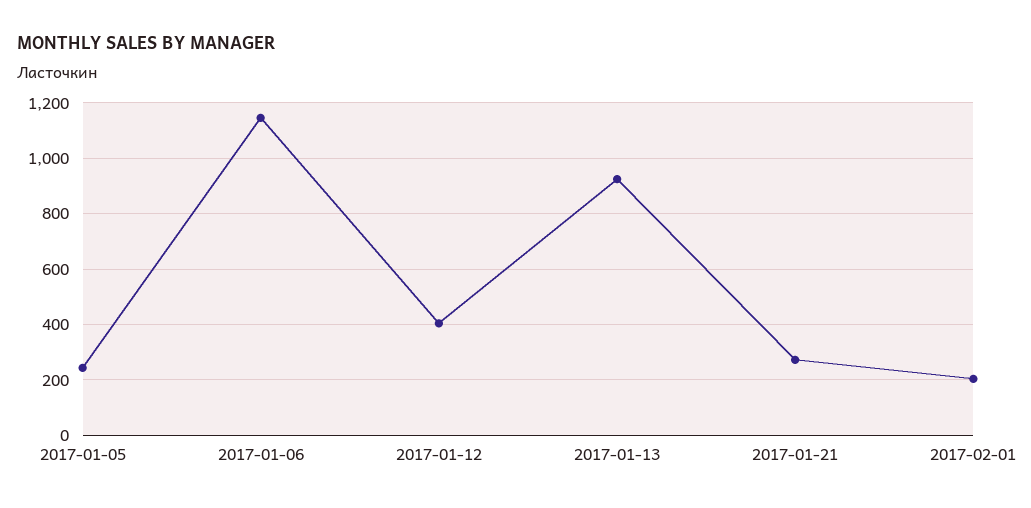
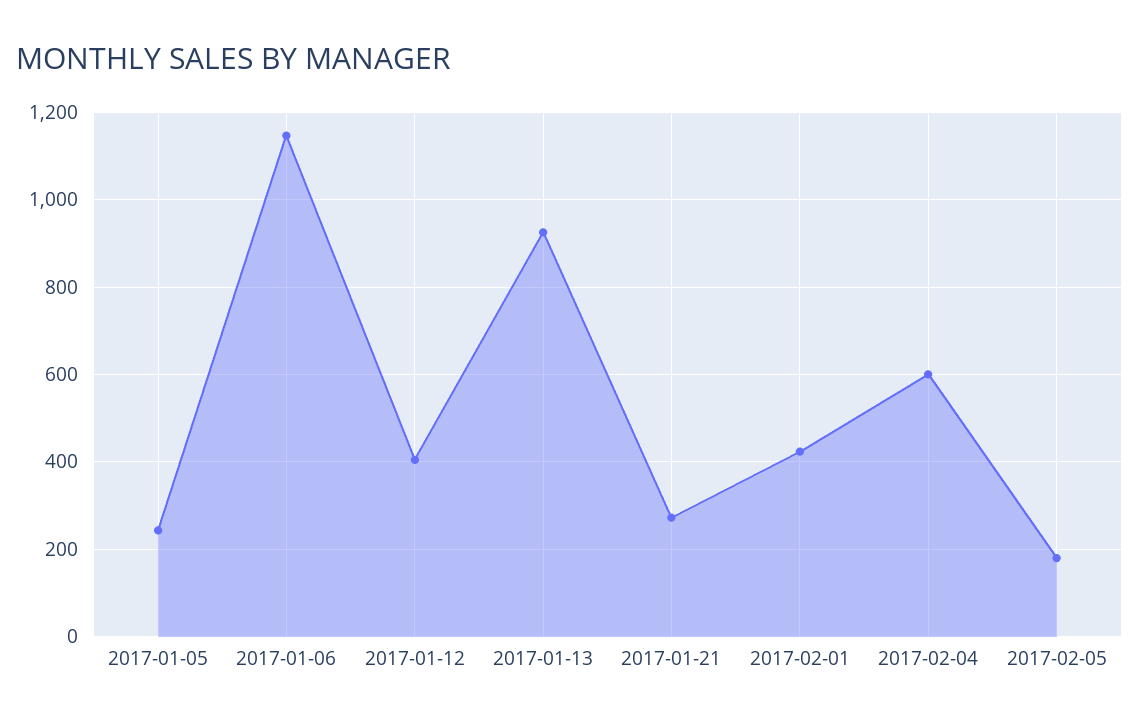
2017-02-01: 200 -> 420
2017-02-04: none -> 600
2017-02-05: none -> 180

